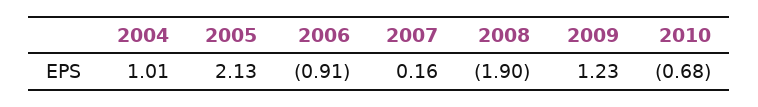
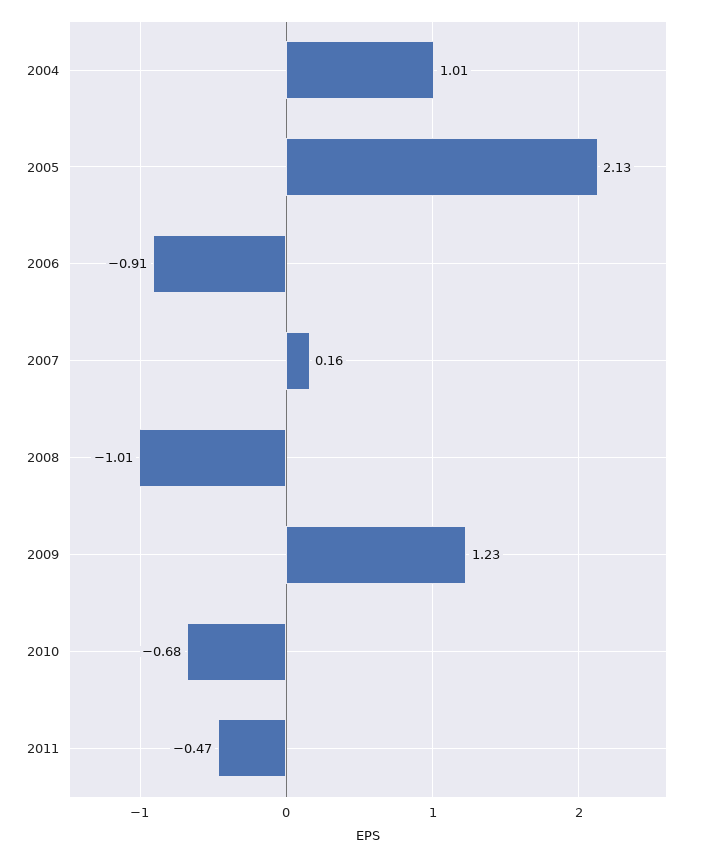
2008: -1.9 -> -1.01
2011: none -> -0.47

